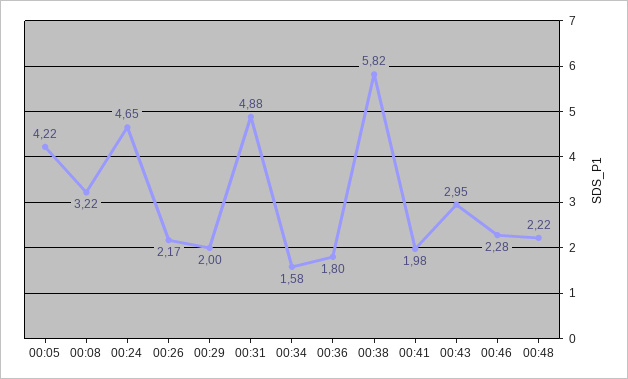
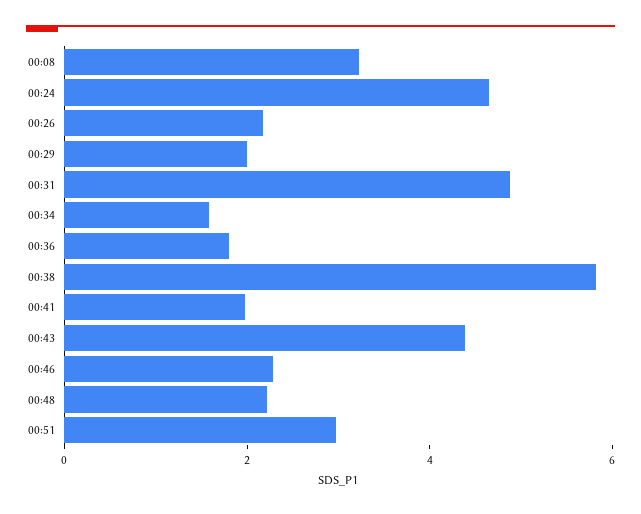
00:05: 4.22 -> none
00:43: 2.95 -> 4.5
00:51: none -> 3

